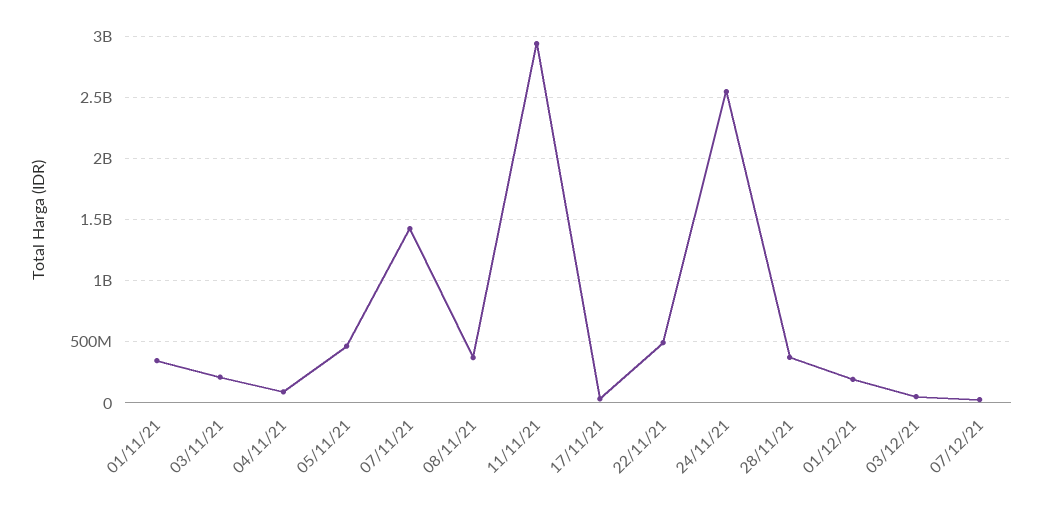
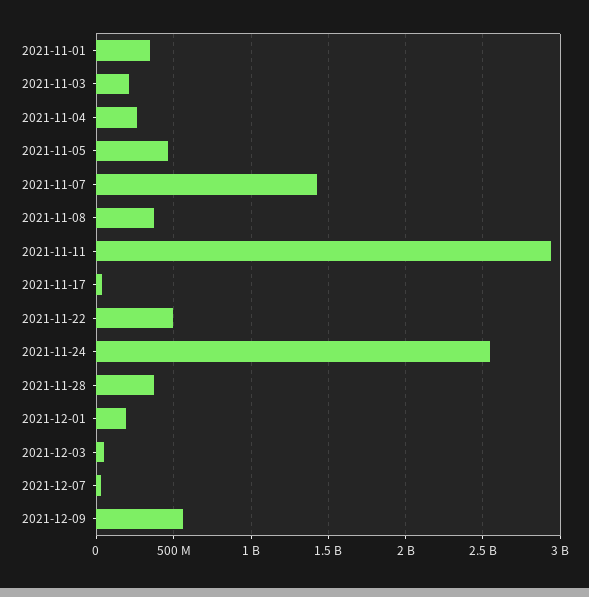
04/11/21: 100000000 -> 250000000
2021-12-09: none -> 550000000

